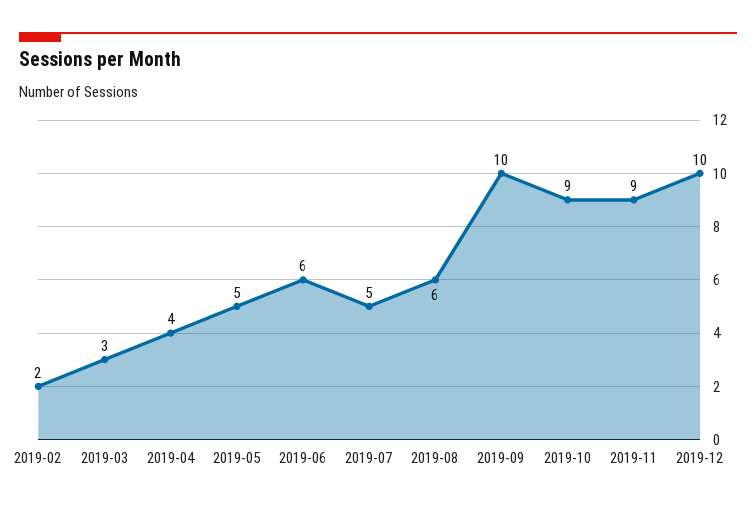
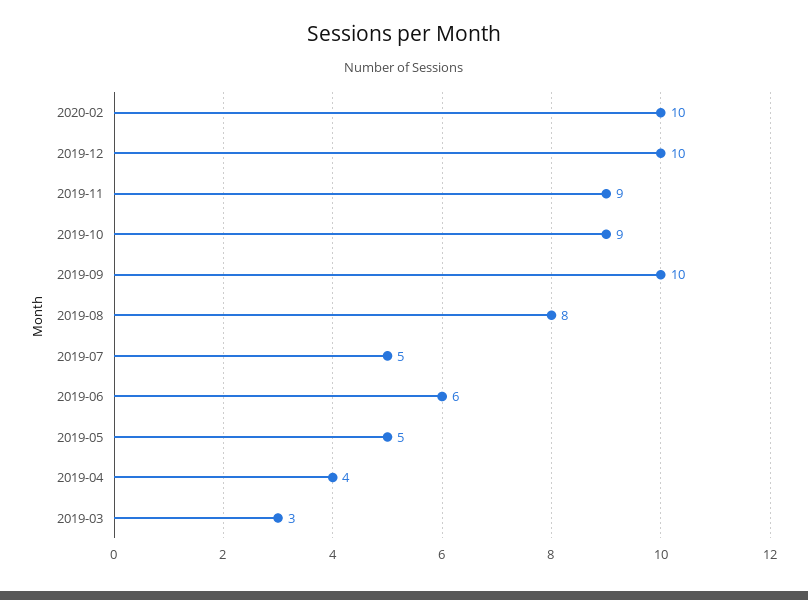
2019-02: 2 -> none
2019-08: 6 -> 8
2020-02: none -> 10

